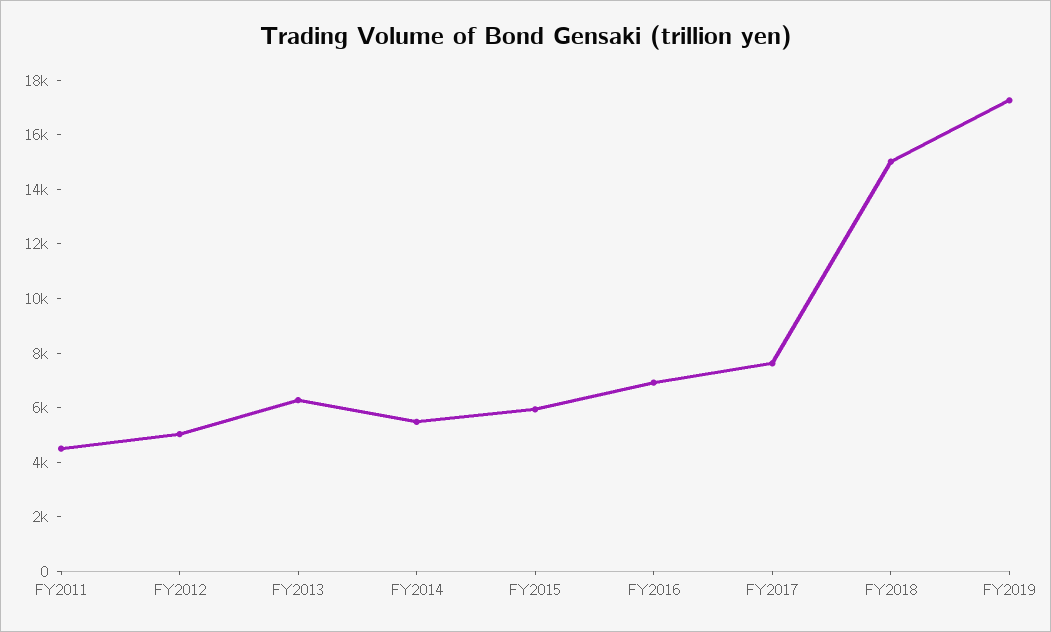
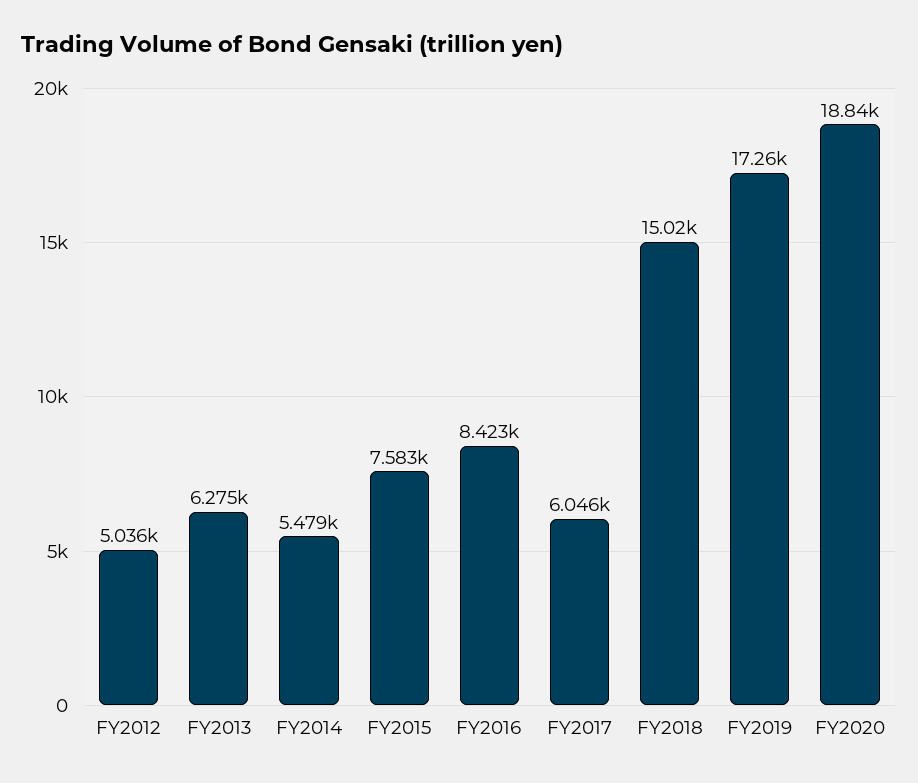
FY2011: 4500 -> none
FY2015: 6000 -> 7583
FY2016: 7000 -> 8423
FY2017: 7500 -> 6046
FY2020: none -> 18840

